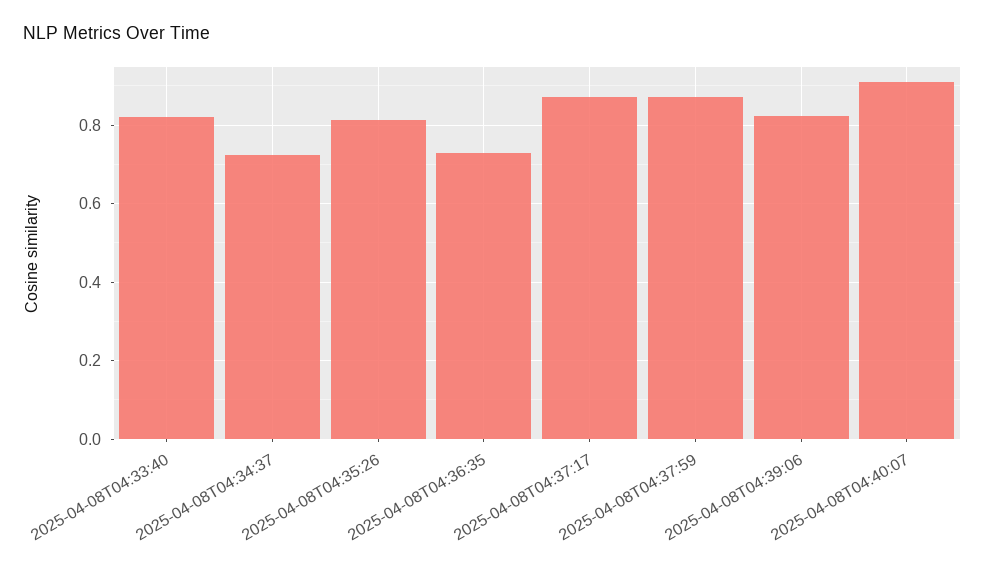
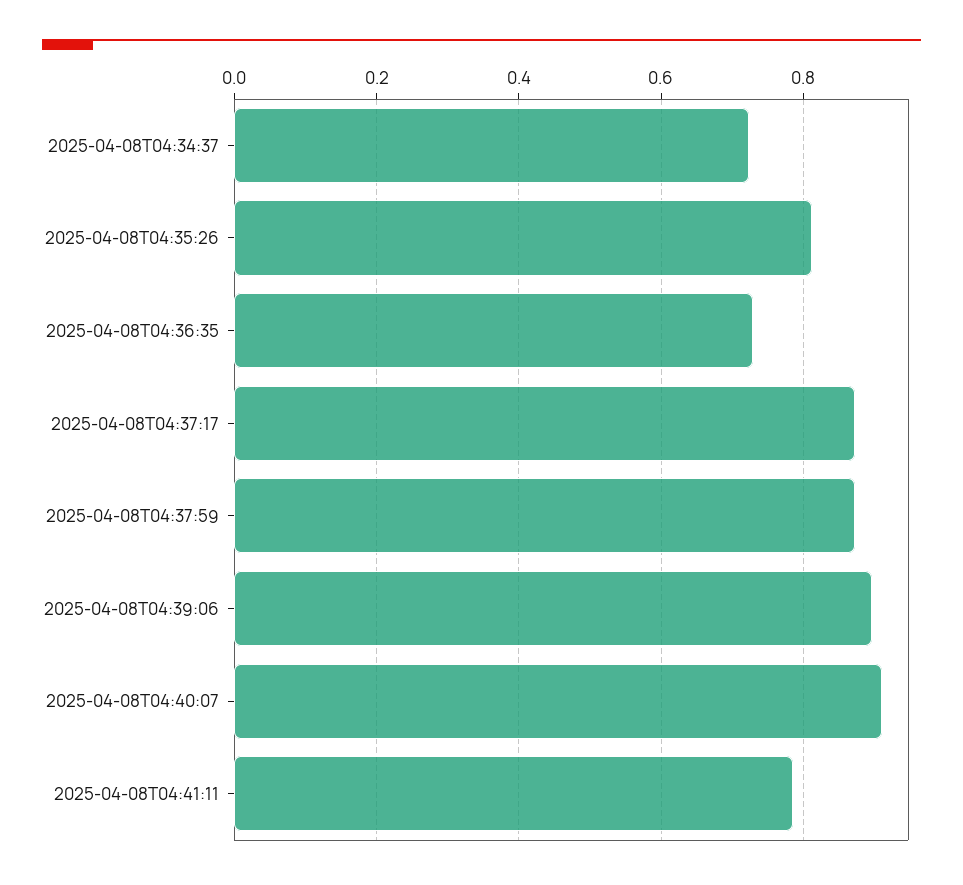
2025-04-08T04:33:40: 0.82 -> none
2025-04-08T04:39:06: 0.82 -> 0.9
2025-04-08T04:41:11: none -> 0.78

